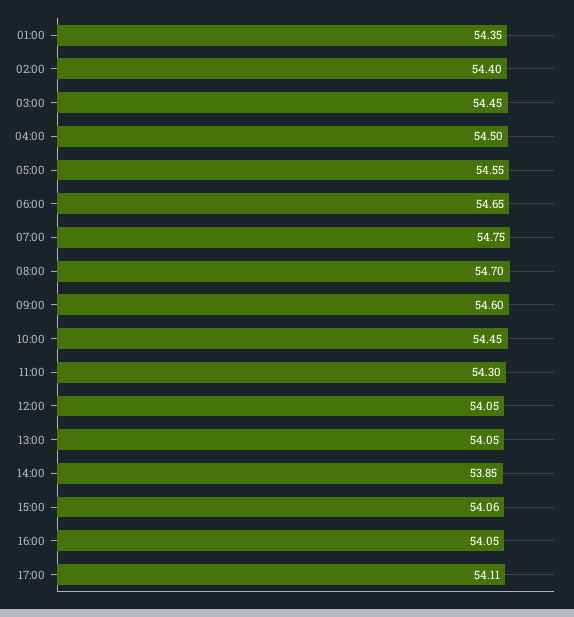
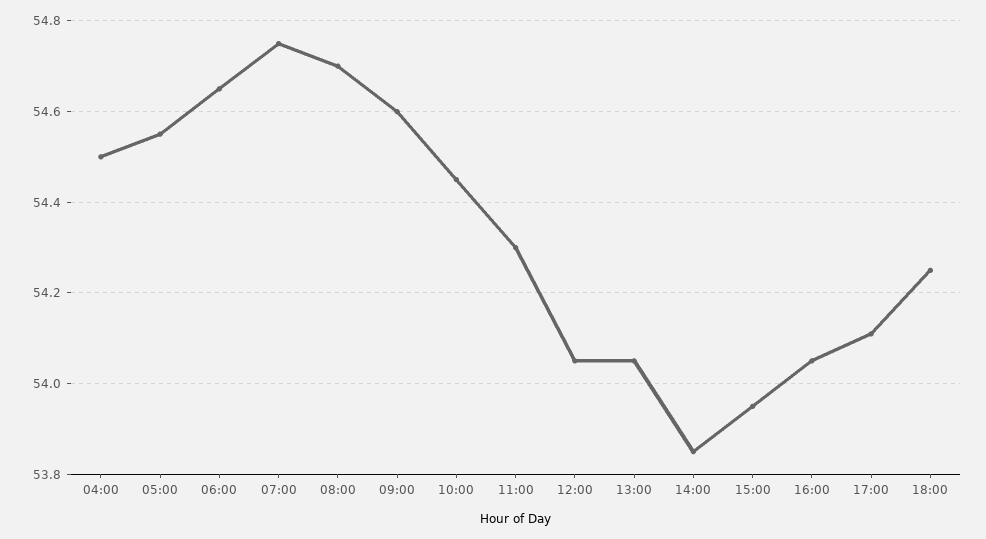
01:00: 54.35 -> none
02:00: 54.4 -> none
03:00: 54.45 -> none
15:00: 54.06 -> 53.95
18:00: none -> 54.25

